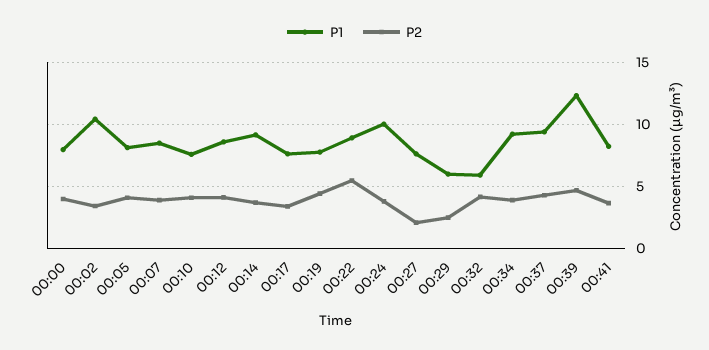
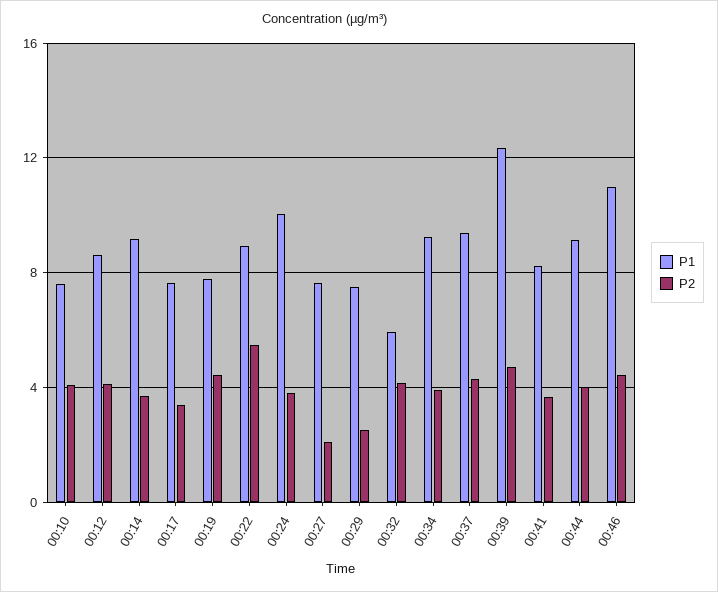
P1, 00:00: 8 -> none
P2, 00:00: 4 -> none
P1, 00:02: 10.5 -> none
P2, 00:02: 3.5 -> none
P1, 00:05: 8 -> none
P2, 00:05: 4 -> none
P1, 00:07: 8.5 -> none
P2, 00:07: 4 -> none
P1, 00:29: 6 -> 7.5
P1, 00:44: none -> 9
P2, 00:44: none -> 4
P1, 00:46: none -> 11
P2, 00:46: none -> 4.5

